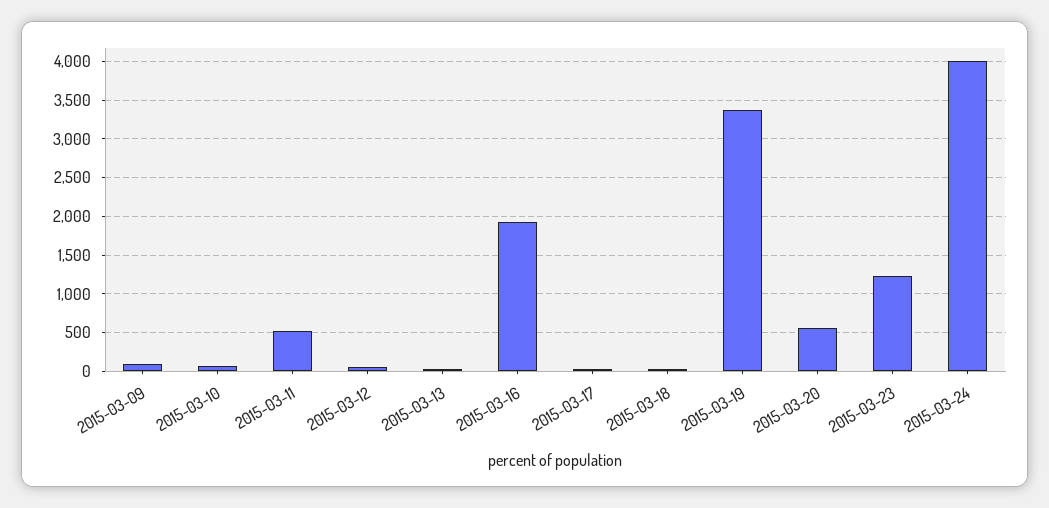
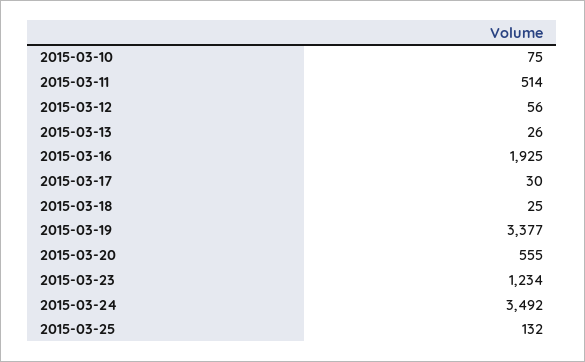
2015-03-09: 100 -> none
2015-03-24: 4000 -> 3492
2015-03-25: none -> 132

